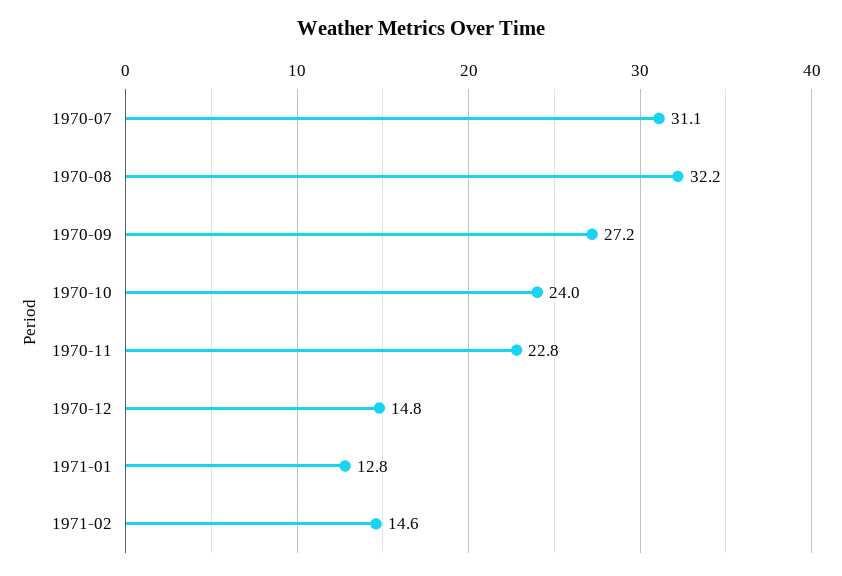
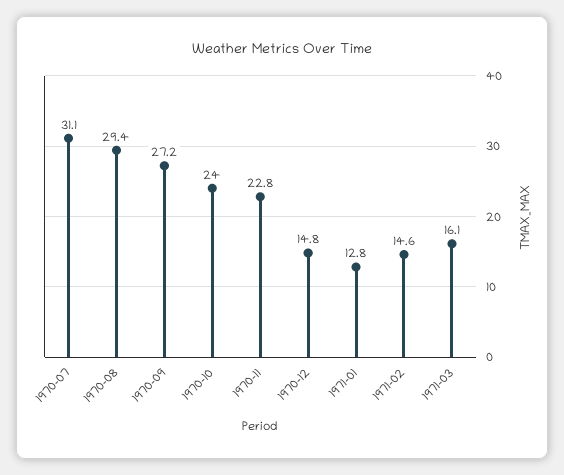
1970-08: 32.2 -> 29.4
1971-03: none -> 16.1

